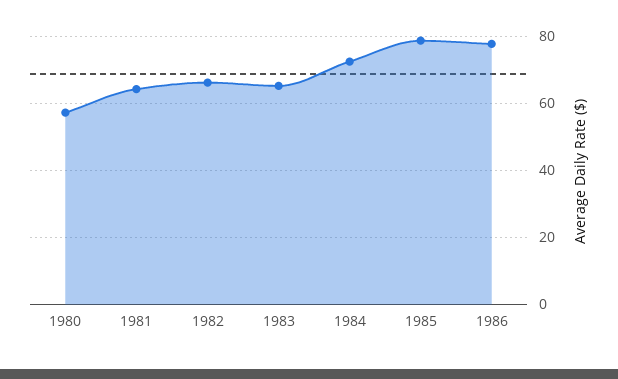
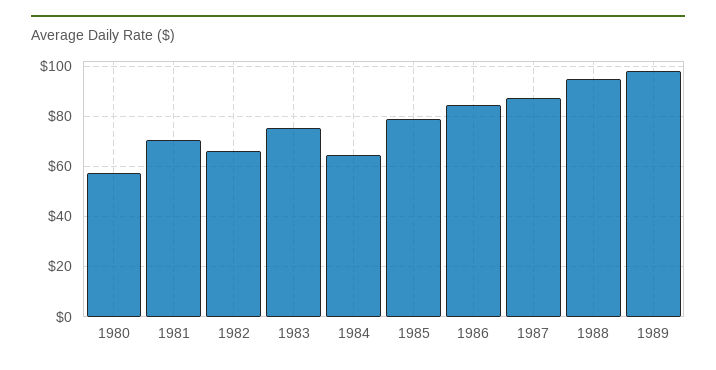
1981: 64 -> 70
1983: 66 -> 75
1984: 72 -> 65
1986: 78 -> 85
1987: none -> 87.5
1988: none -> 95
1989: none -> 97.5

